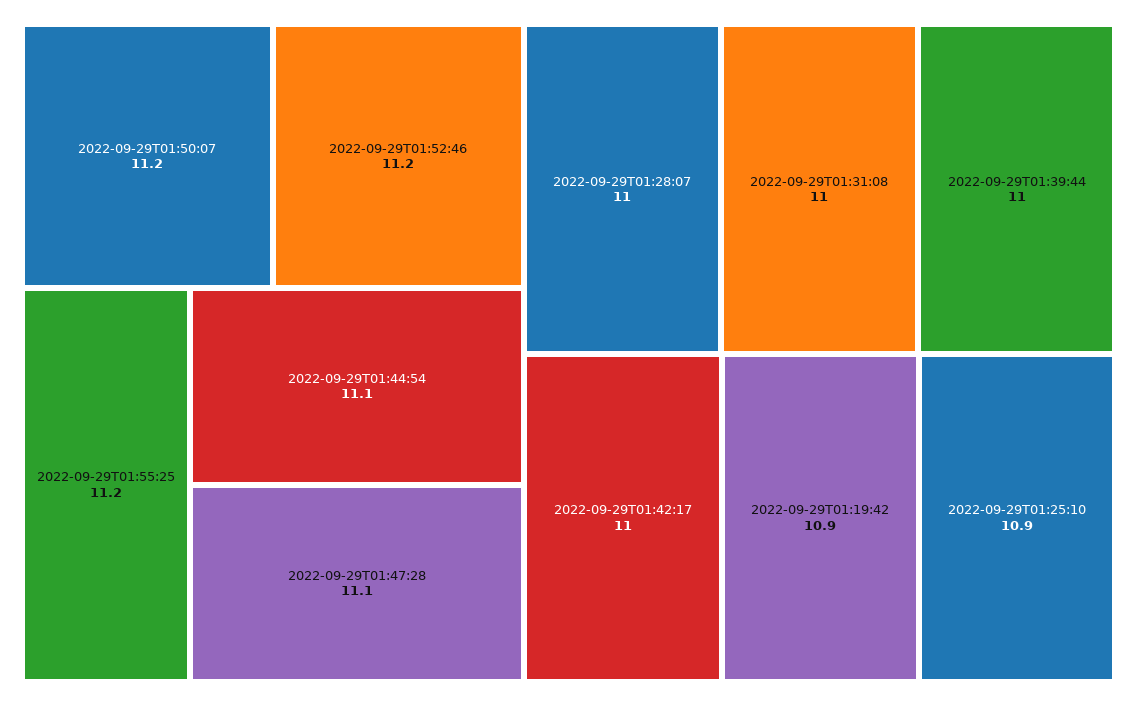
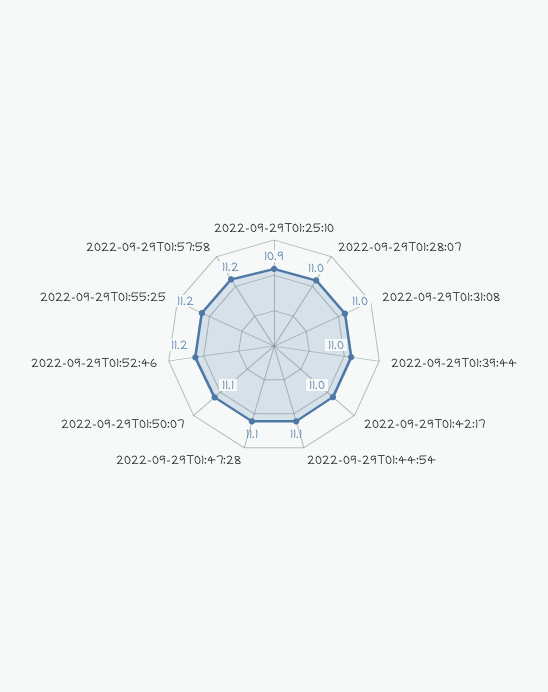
2022-09-29T01:50:07: 11.2 -> 11.1
2022-09-29T01:19:42: 10.9 -> none
2022-09-29T01:57:58: none -> 11.2

